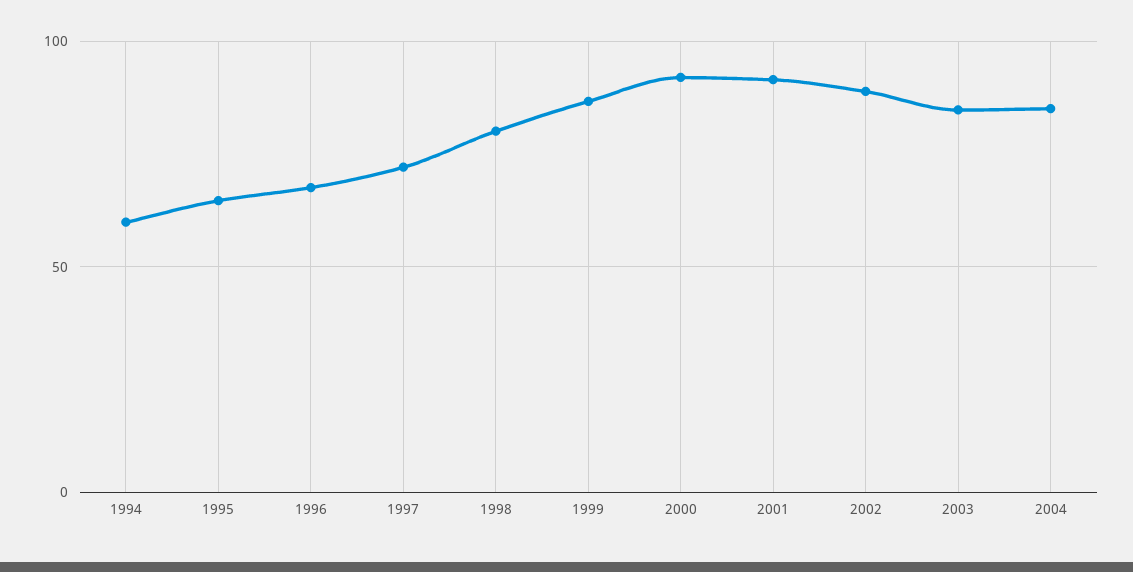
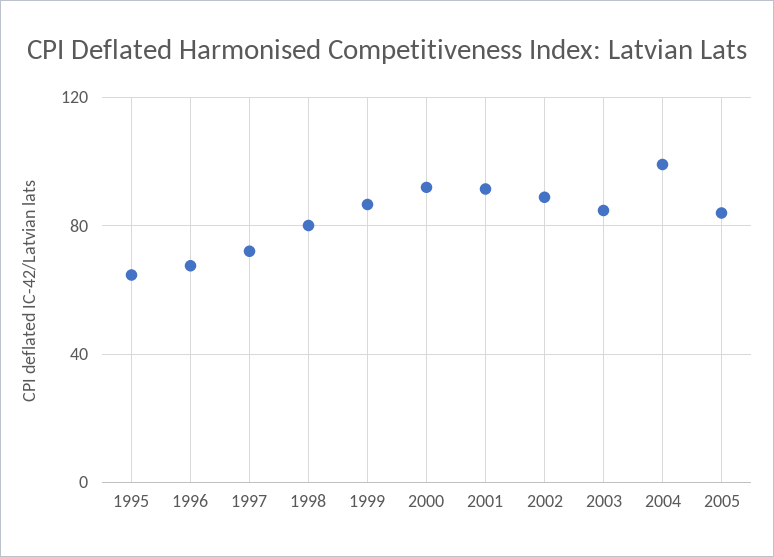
1994: 60 -> none
2004: 85 -> 100
2005: none -> 85

